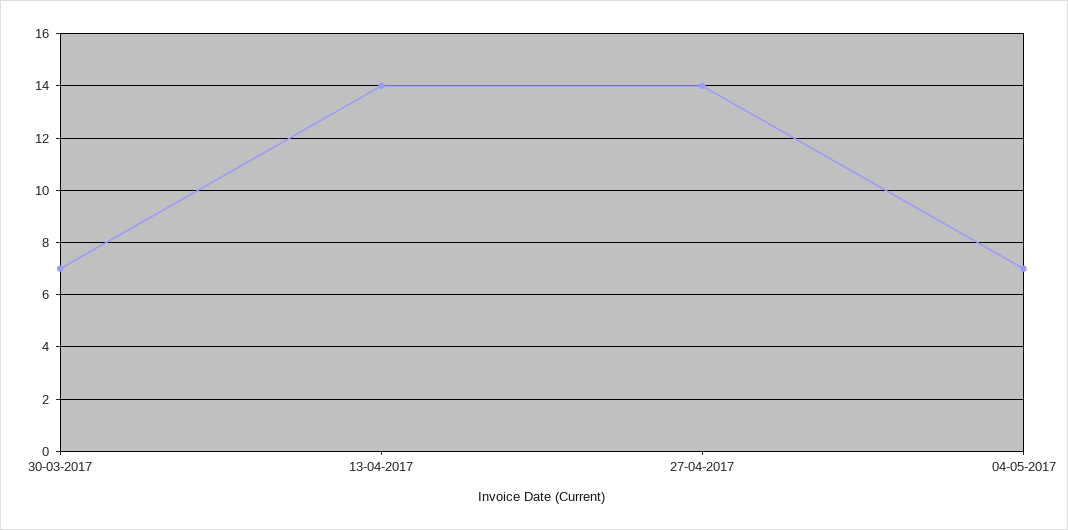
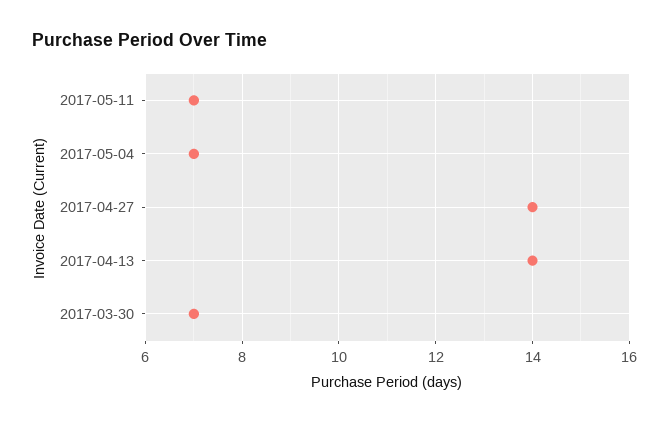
2017-05-11: none -> 7

